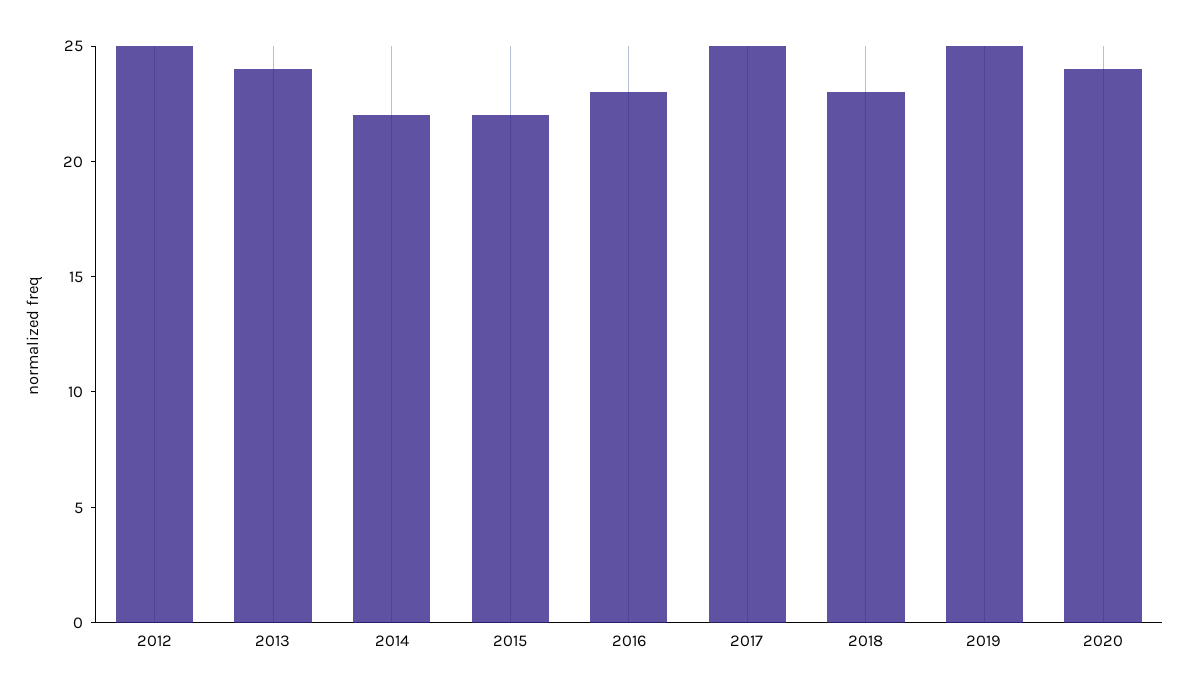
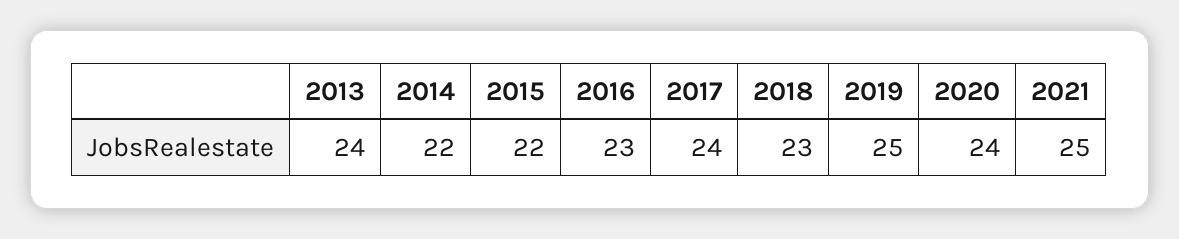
2012: 25 -> none
2017: 25 -> 24
2021: none -> 25

